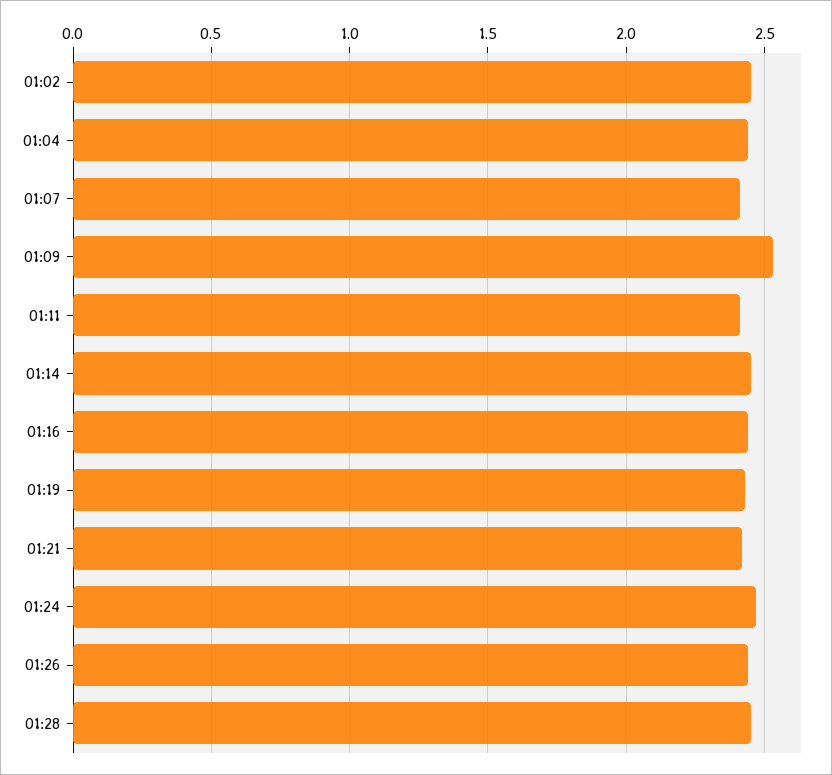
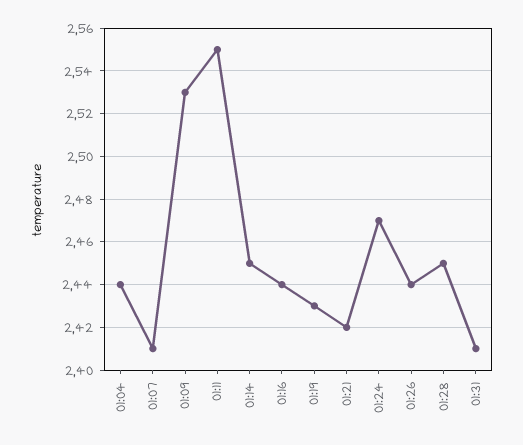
01:02: 2.45 -> none
01:11: 2.4 -> 2.55
01:31: none -> 2.41

